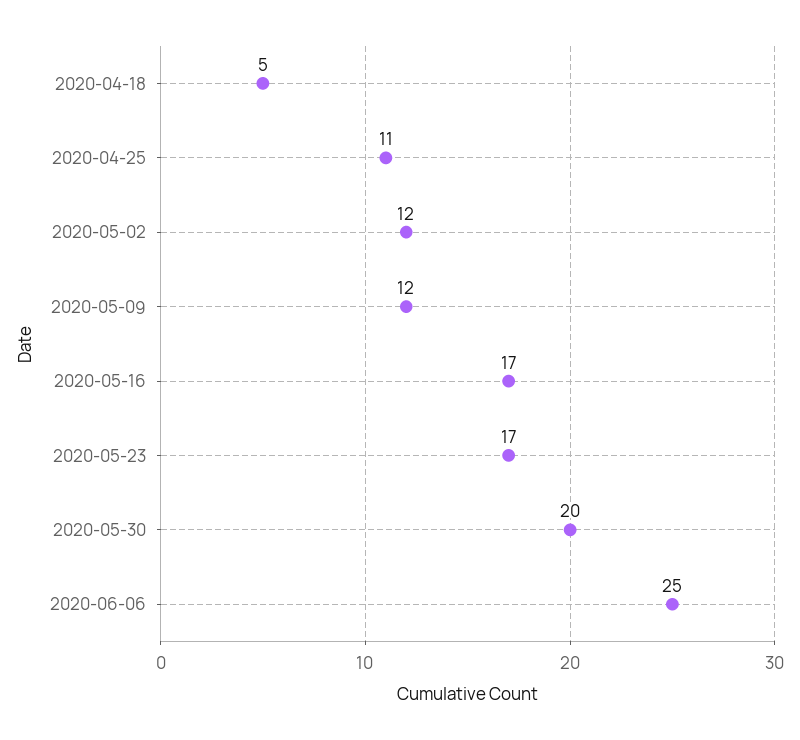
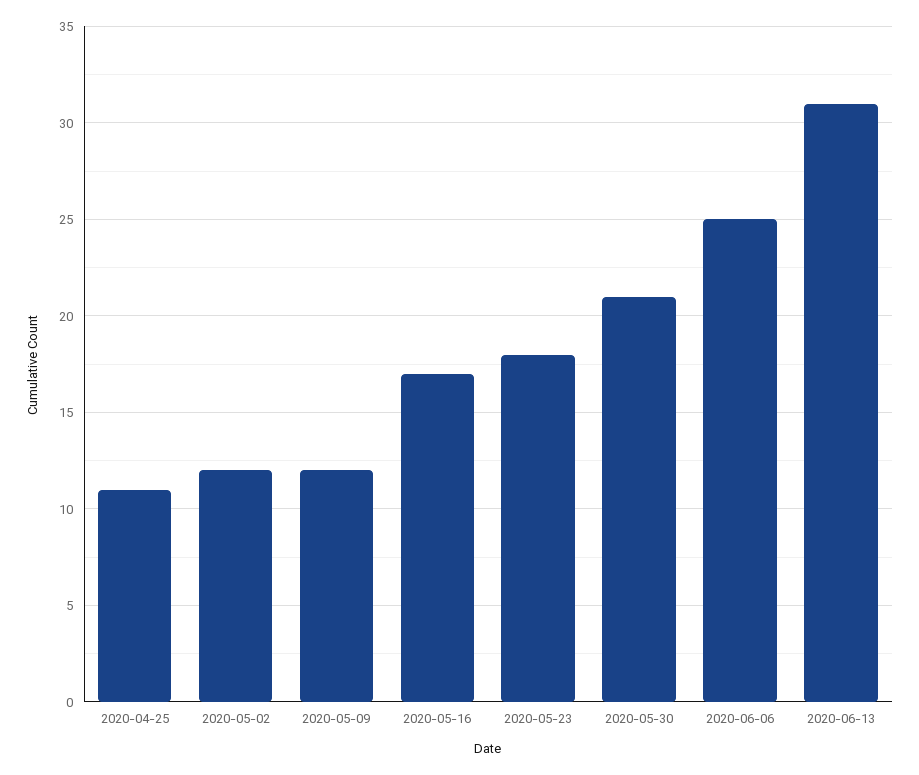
2020-04-18: 5 -> none
2020-05-23: 17 -> 18
2020-05-30: 20 -> 21
2020-06-13: none -> 31

